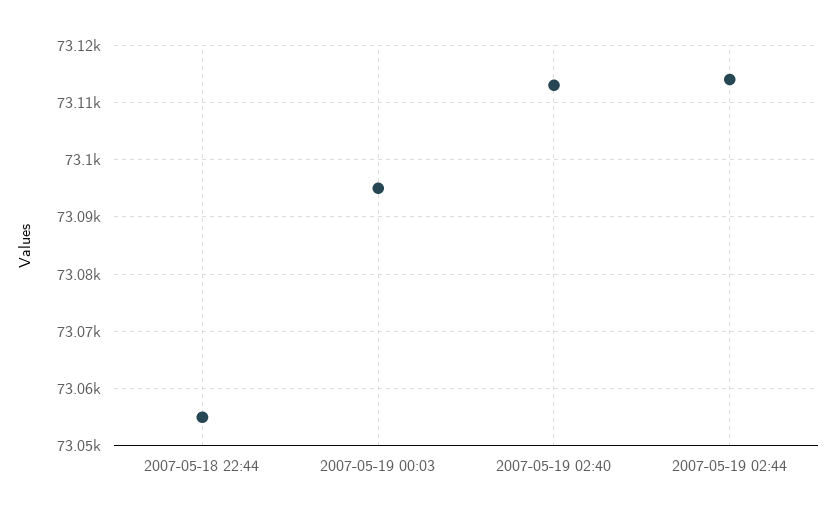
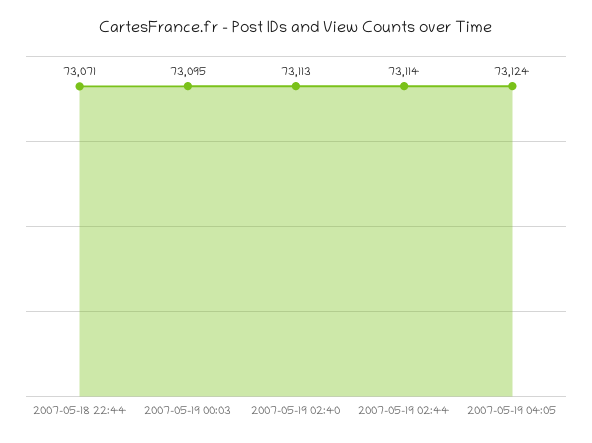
2007-05-18 22:44: 73055 -> 73071
2007-05-19 04:05: none -> 73124

